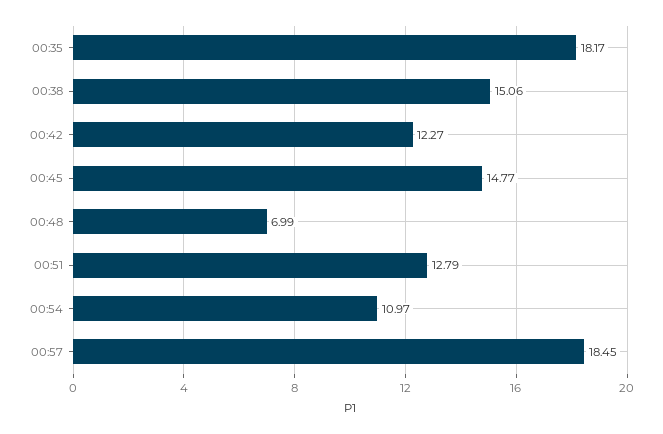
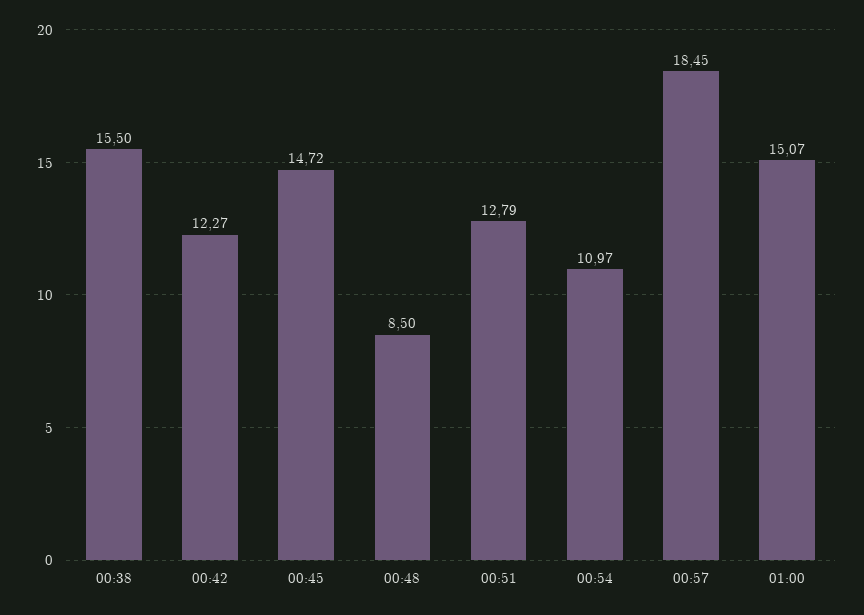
00:35: 18.17 -> none
00:38: 15.06 -> 15.5
00:45: 14.77 -> 14.72
00:48: 6.99 -> 8.5
01:00: none -> 15.07

